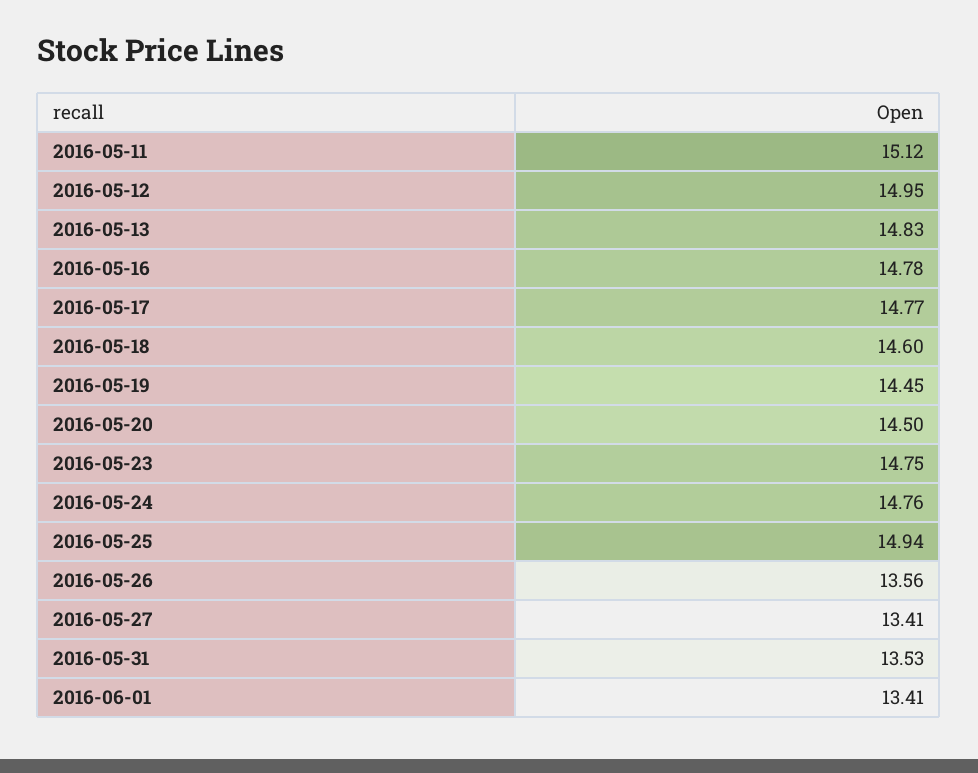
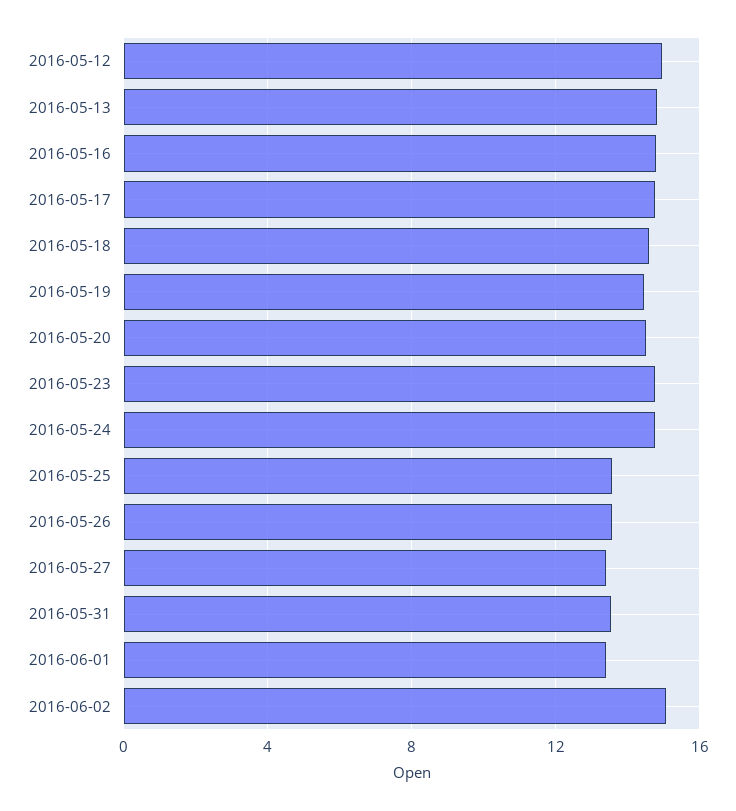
2016-05-11: 15.12 -> none
2016-05-25: 14.94 -> 13.5
2016-06-02: none -> 15

